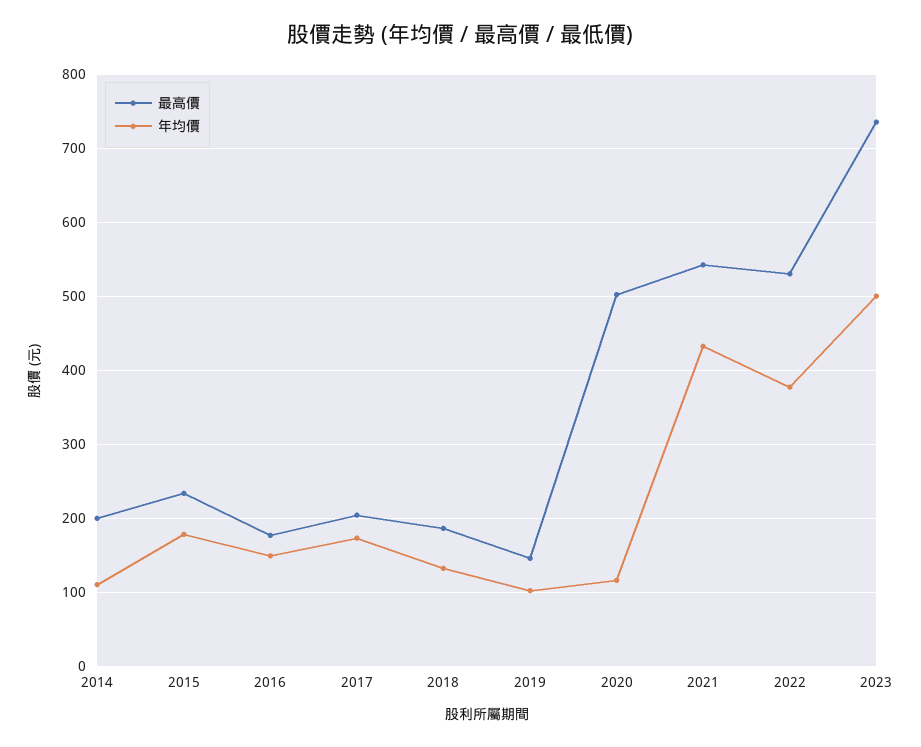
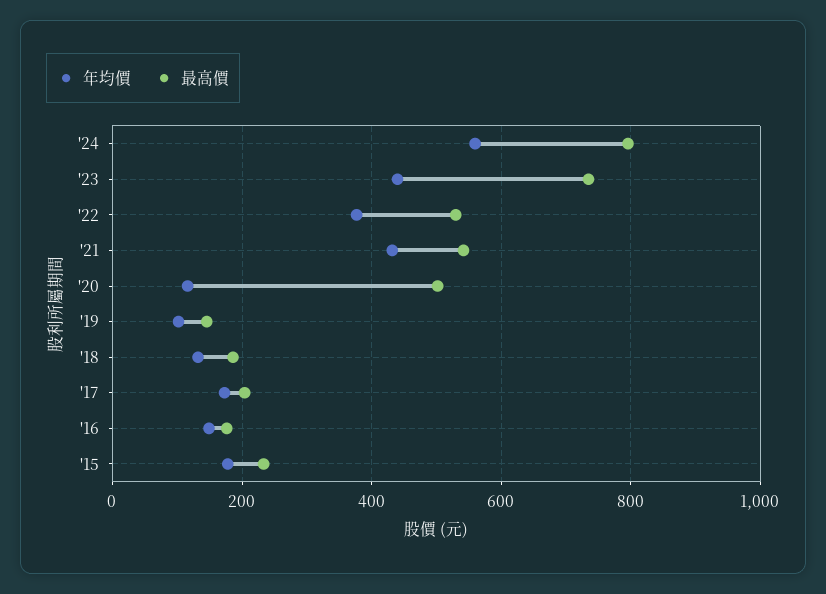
最高價, 2014: 200 -> none
年均價, 2014: 110 -> none
年均價, 2023: 500 -> 440
年均價, '24: none -> 560
最高價, '24: none -> 800

